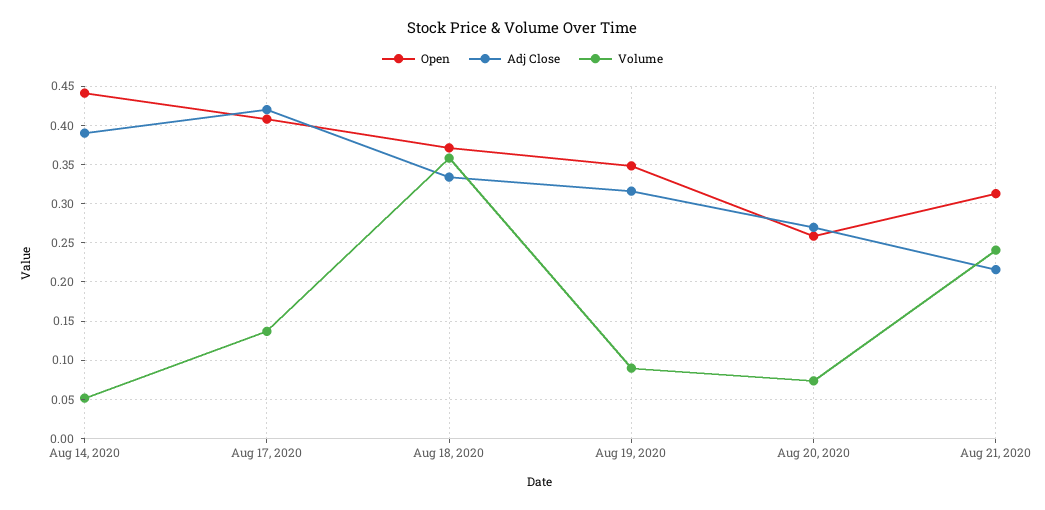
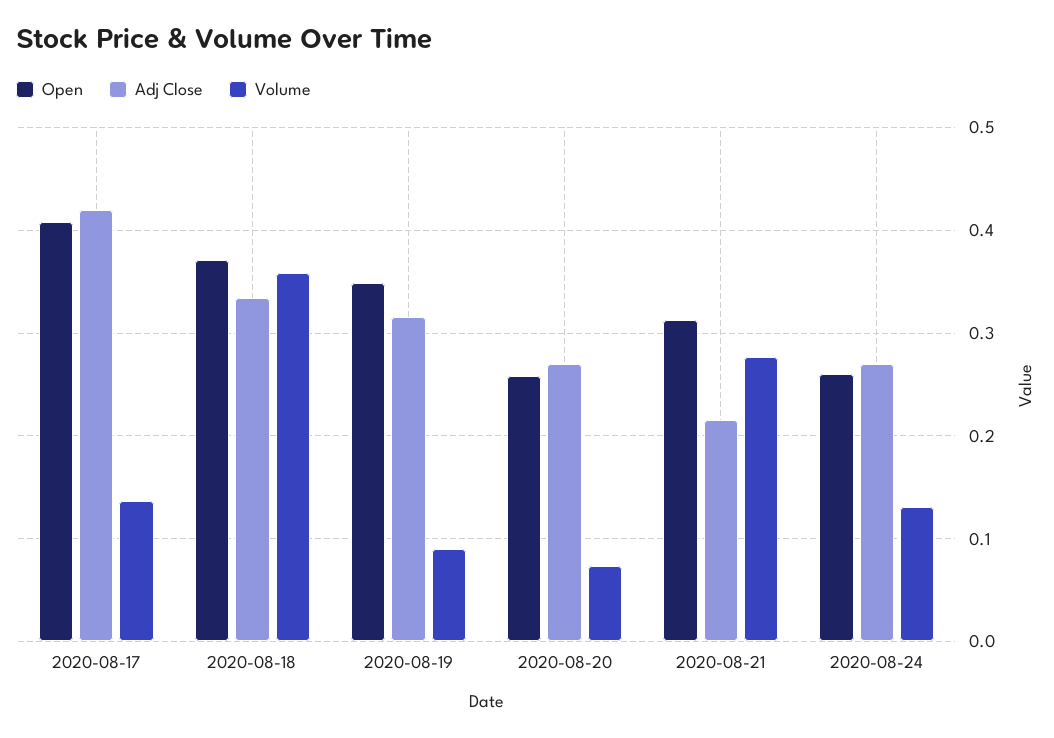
Open, Aug 14, 2020: 0.44 -> none
Adj Close, Aug 14, 2020: 0.39 -> none
Volume, Aug 14, 2020: 0.05 -> none
Volume, Aug 21, 2020: 0.24 -> 0.28
Open, 2020-08-24: none -> 0.26
Adj Close, 2020-08-24: none -> 0.27
Volume, 2020-08-24: none -> 0.13

